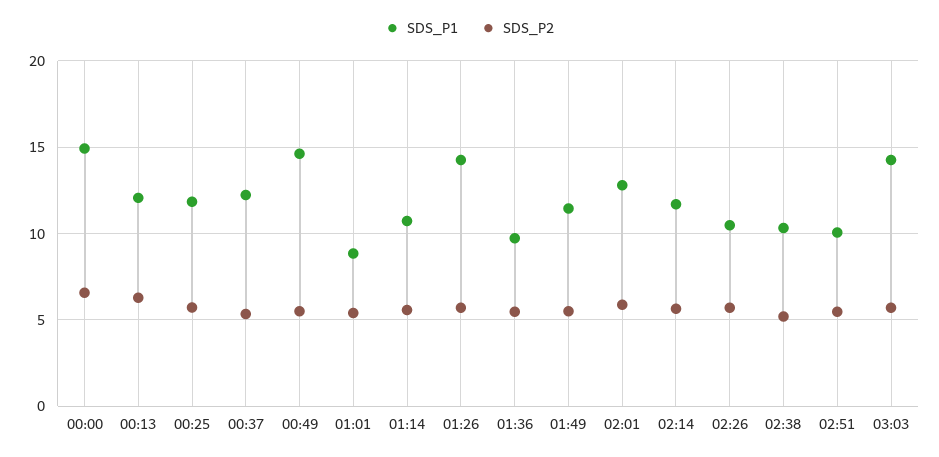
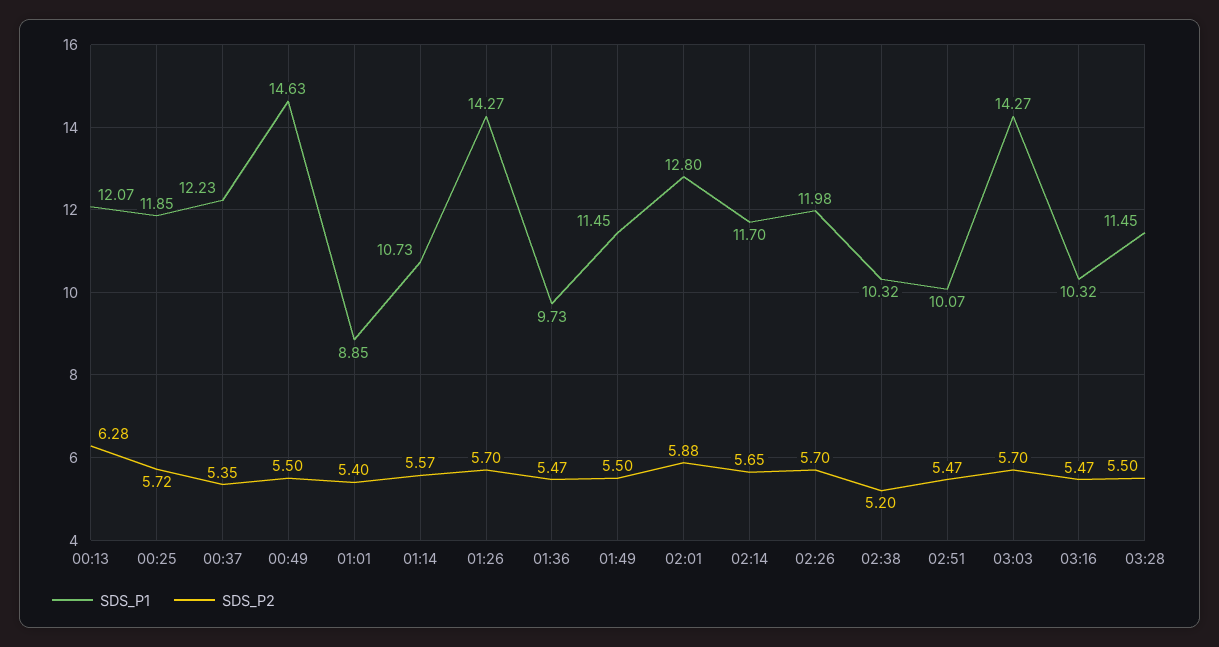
SDS_P1, 00:00: 15 -> none
SDS_P2, 00:00: 6.5 -> none
SDS_P1, 02:26: 10.5 -> 11.98
SDS_P1, 03:16: none -> 10.32
SDS_P2, 03:16: none -> 5.47
SDS_P1, 03:28: none -> 11.45
SDS_P2, 03:28: none -> 5.5

